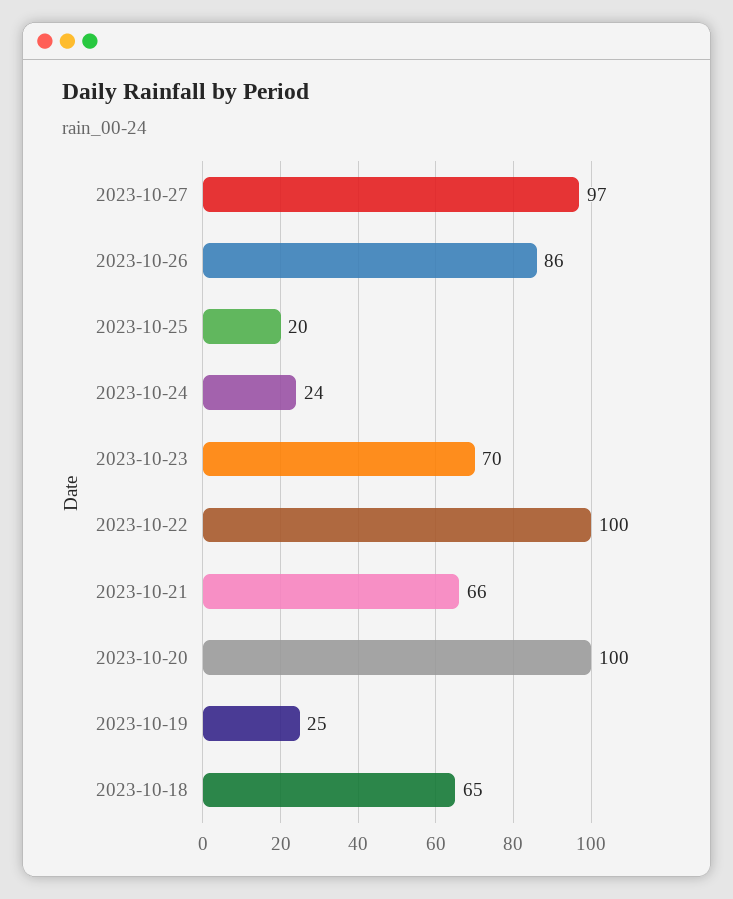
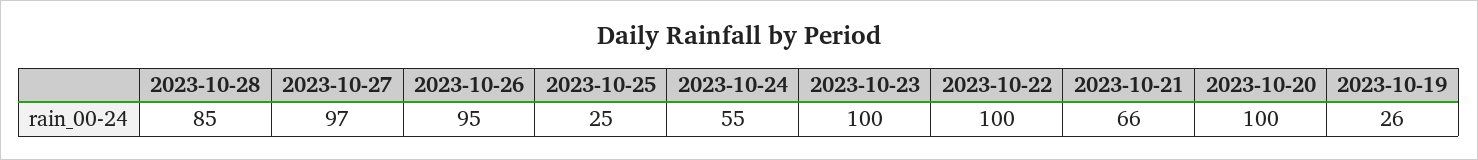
2023-10-26: 86 -> 95
2023-10-25: 20 -> 25
2023-10-24: 24 -> 55
2023-10-23: 70 -> 100
2023-10-19: 25 -> 26
2023-10-18: 65 -> none
2023-10-28: none -> 85

